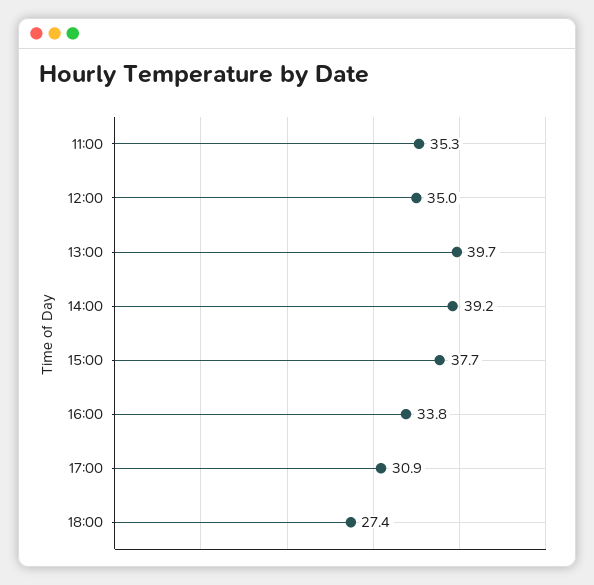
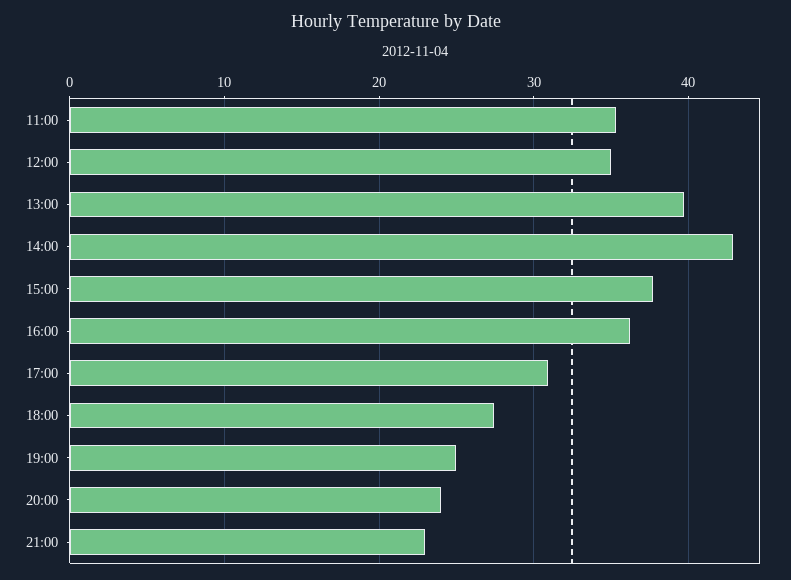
14:00: 39.2 -> 43
16:00: 33.8 -> 36
19:00: none -> 25
20:00: none -> 24
21:00: none -> 23

